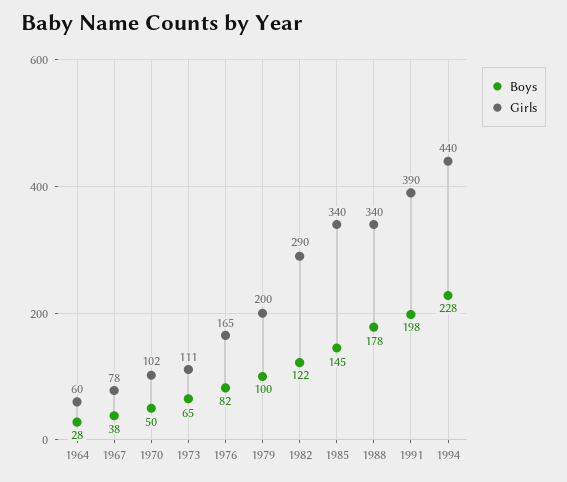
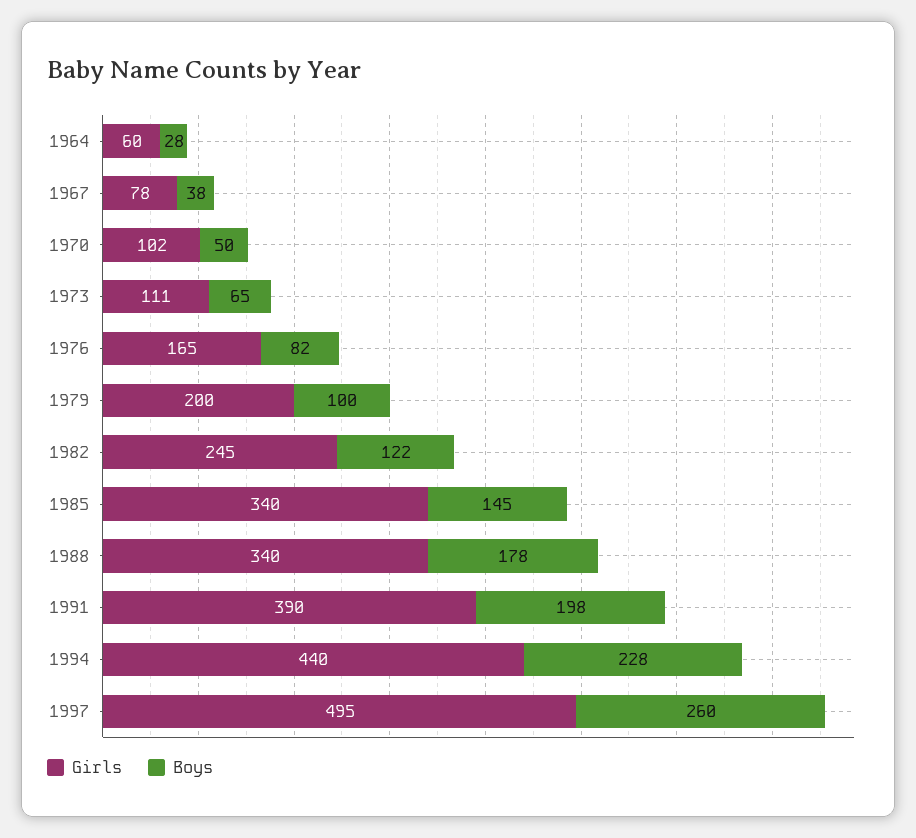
Girls, 1982: 290 -> 245
Girls, 1997: none -> 495
Boys, 1997: none -> 260

